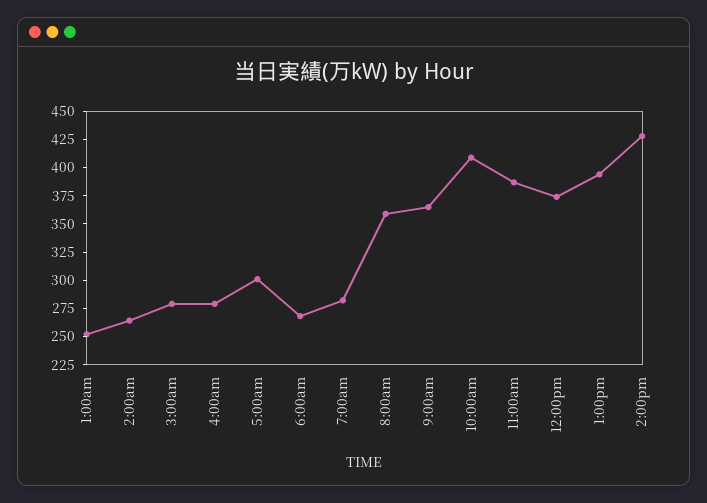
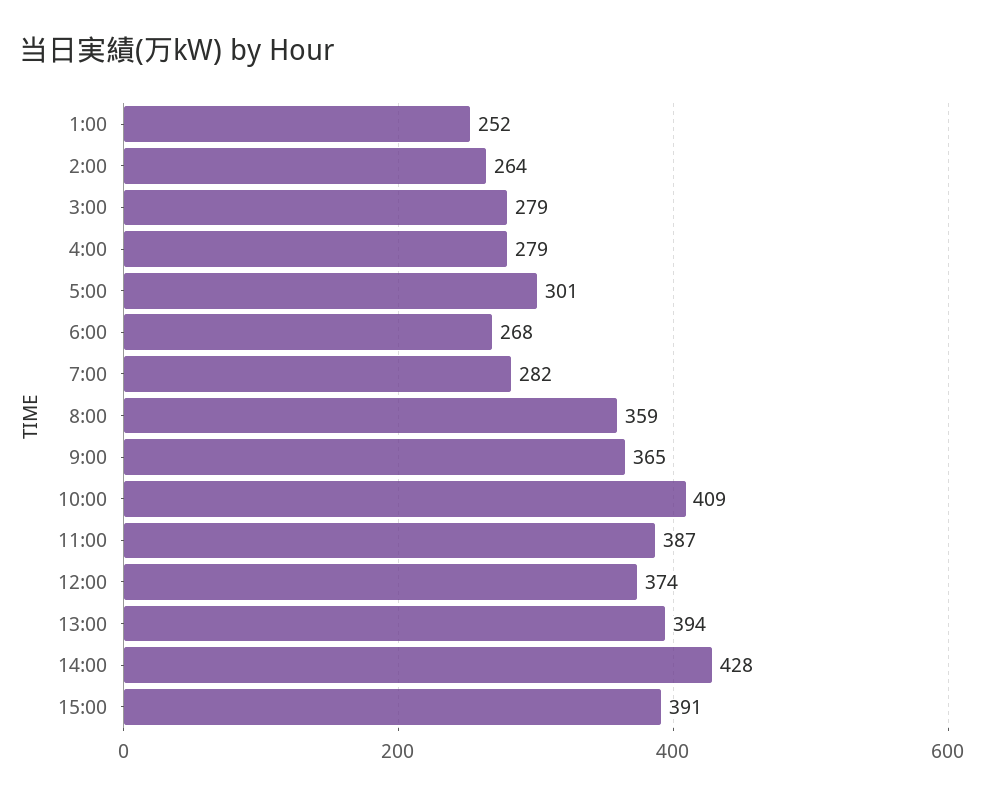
15:00: none -> 391

